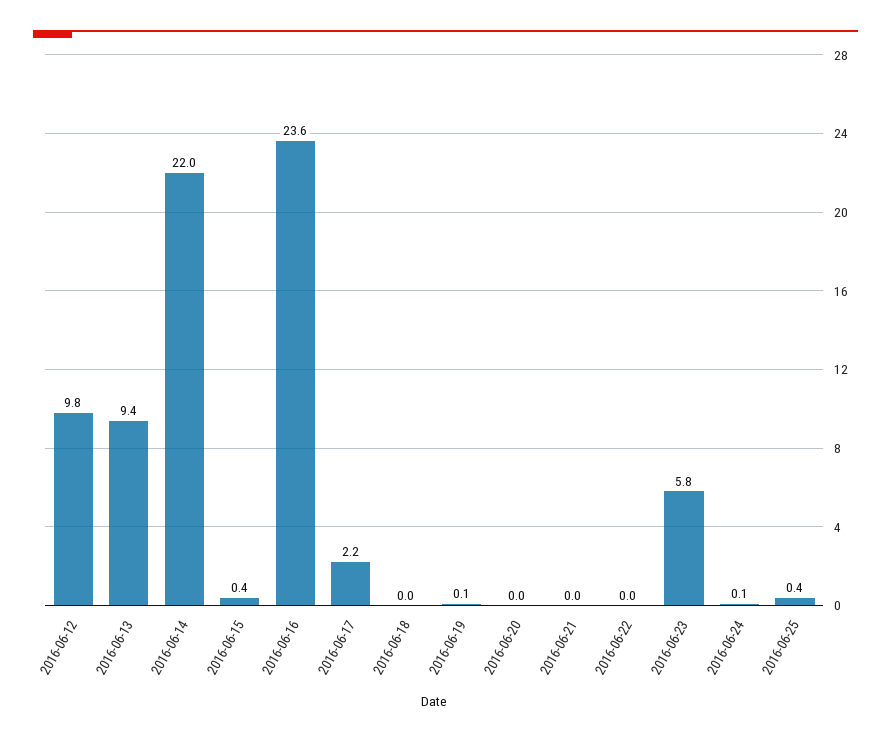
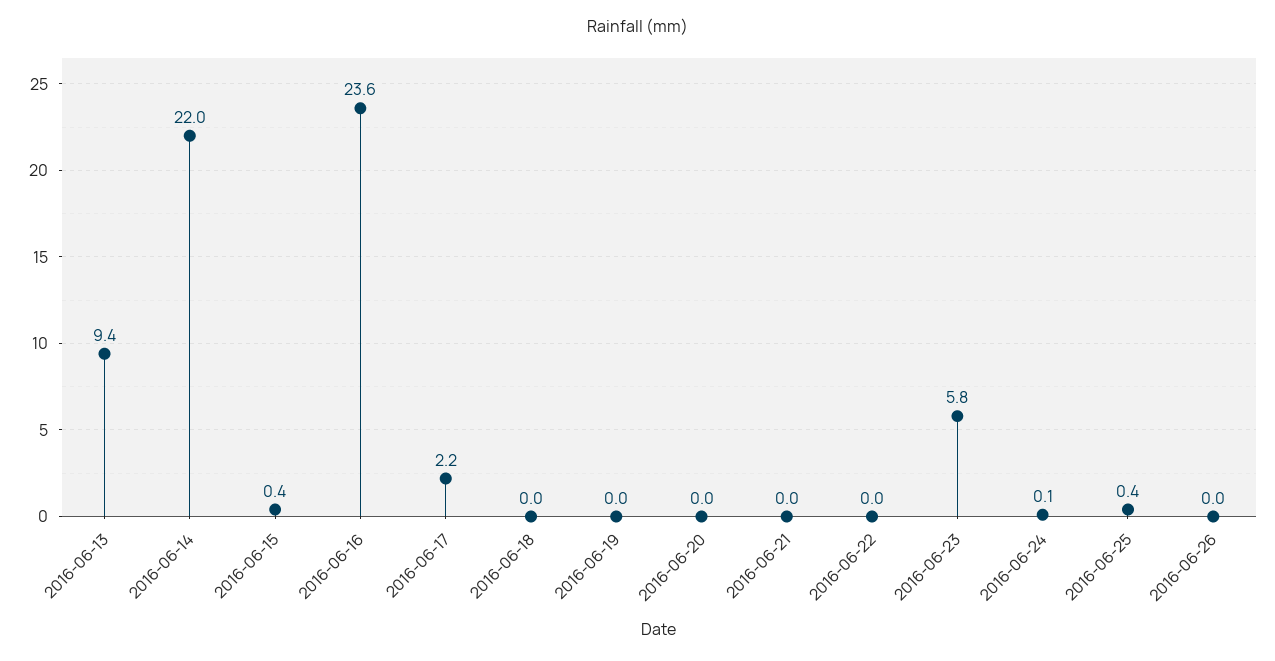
2016-06-12: 9.8 -> none
2016-06-19: 0.1 -> 0
2016-06-26: none -> 0

